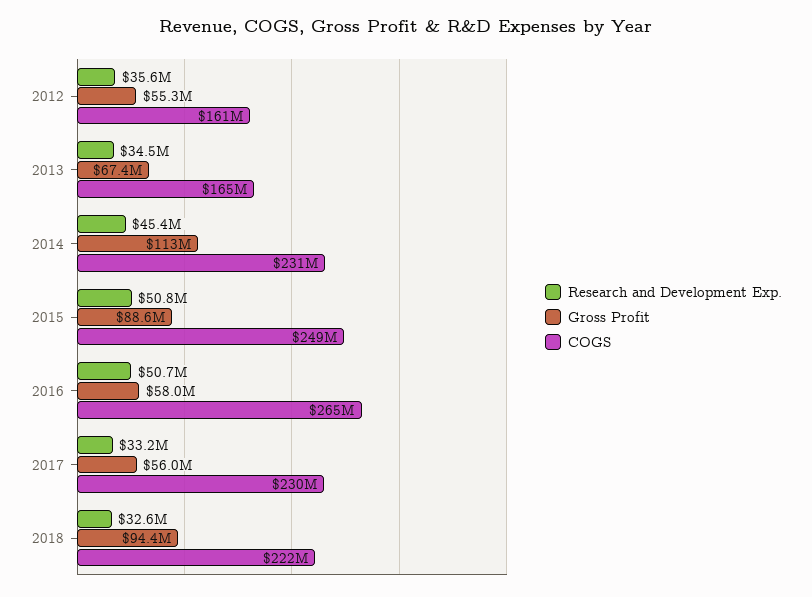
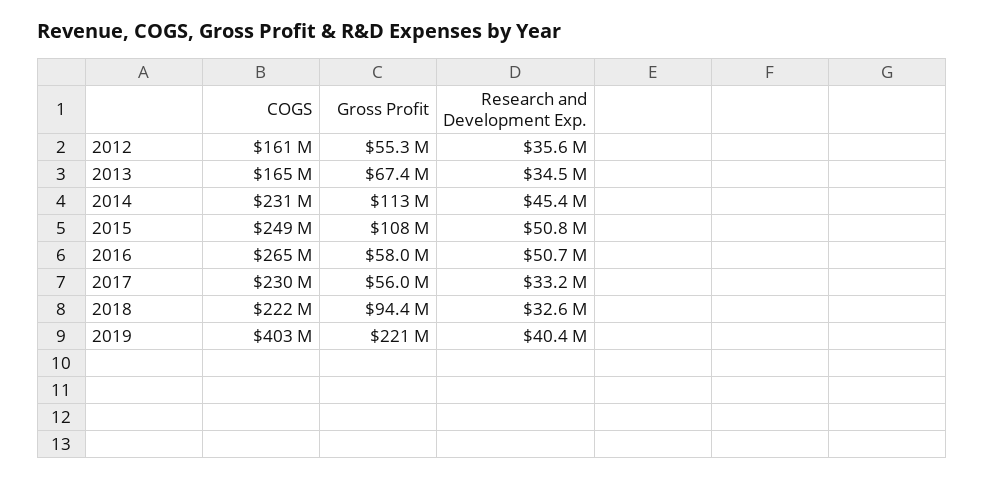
Gross Profit, 2015: 88600000 -> 108000000
COGS, 2019: none -> 403000000
Gross Profit, 2019: none -> 221000000
Research and Development Exp., 2019: none -> 40400000

